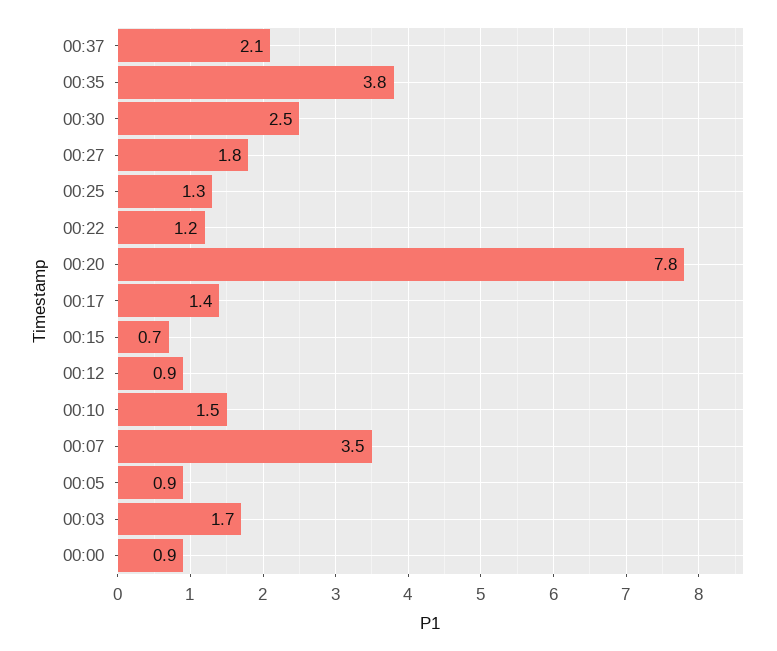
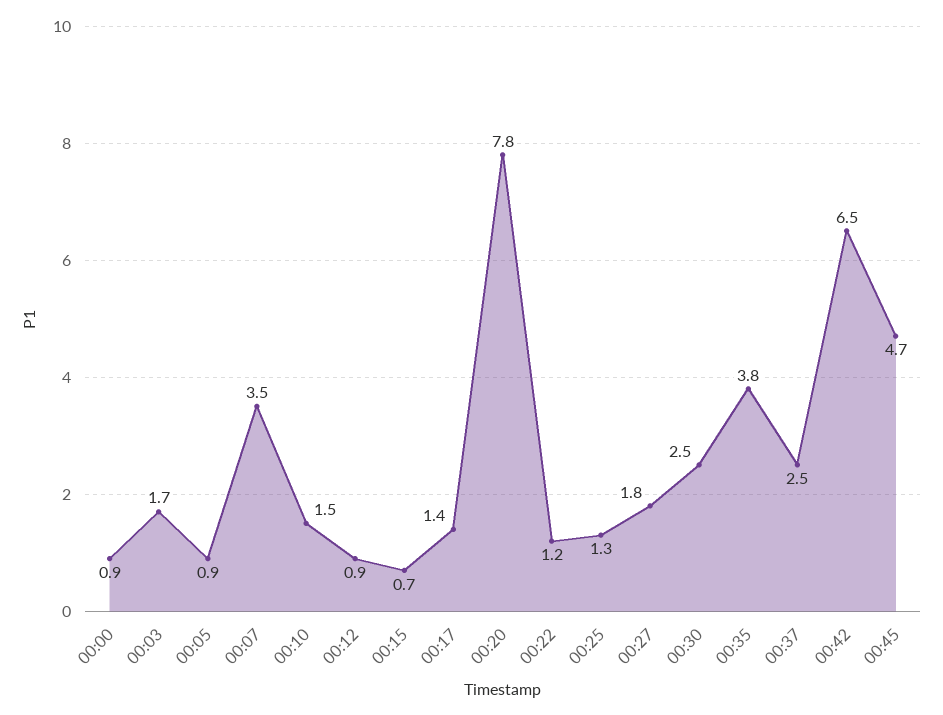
00:37: 2.1 -> 2.5
00:42: none -> 6.5
00:45: none -> 4.7

